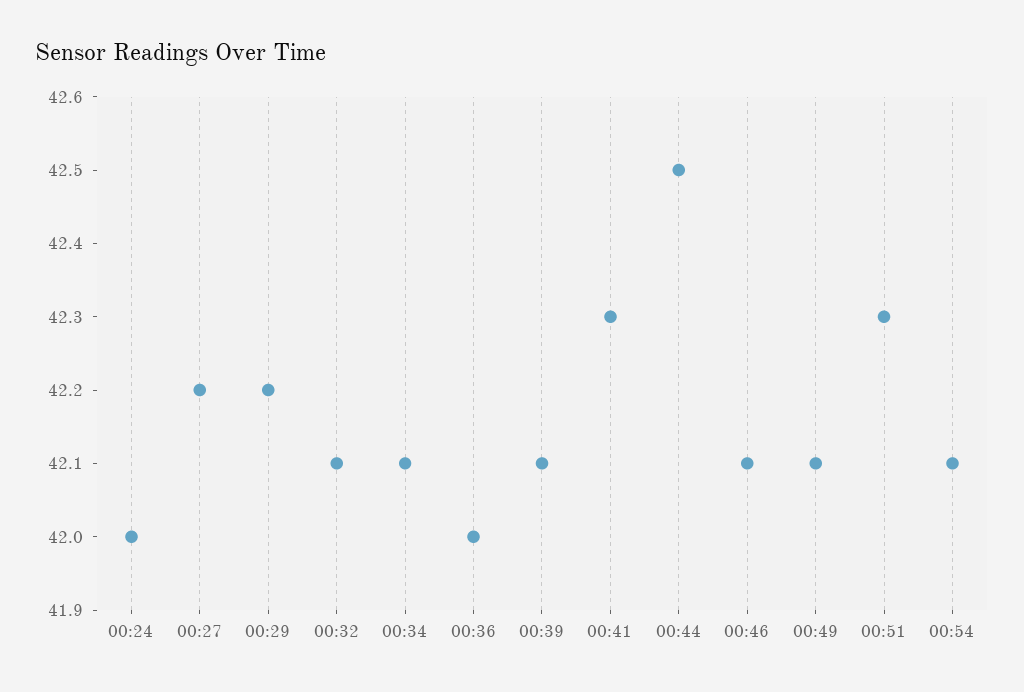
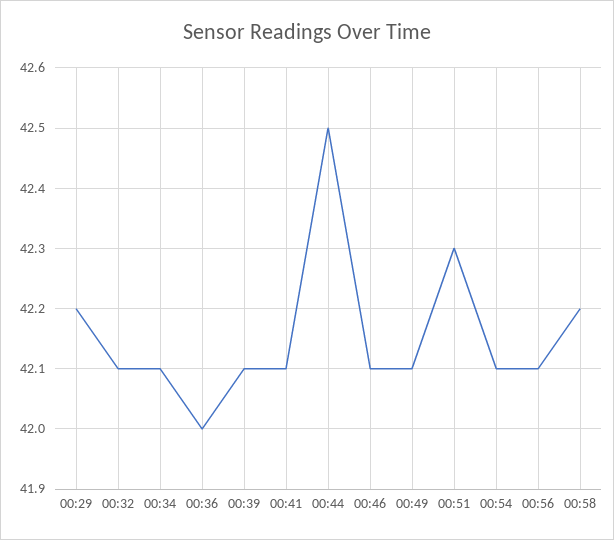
00:24: 42 -> none
00:27: 42.2 -> none
00:41: 42.3 -> 42.1
00:56: none -> 42.1
00:58: none -> 42.2

